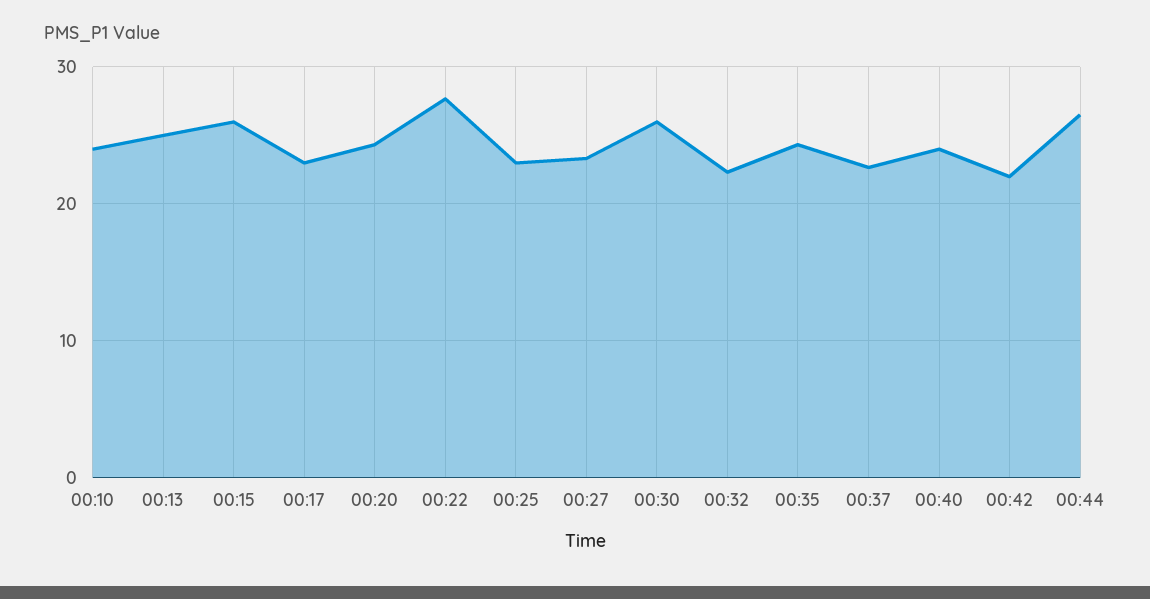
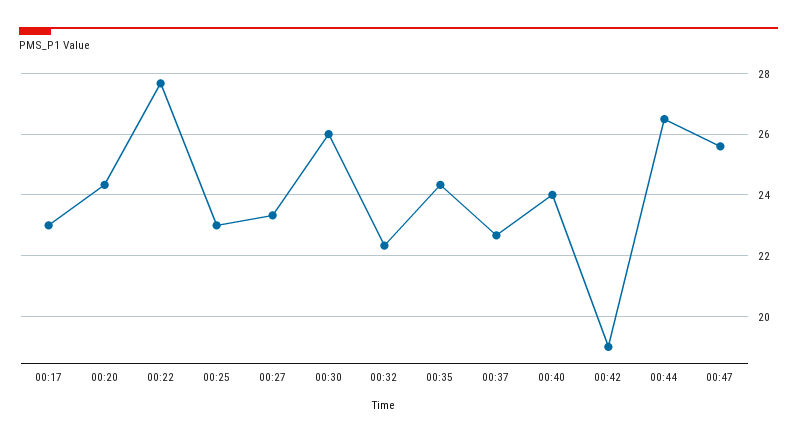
00:10: 24 -> none
00:13: 25 -> none
00:15: 26 -> none
00:42: 22 -> 19
00:47: none -> 25.6

